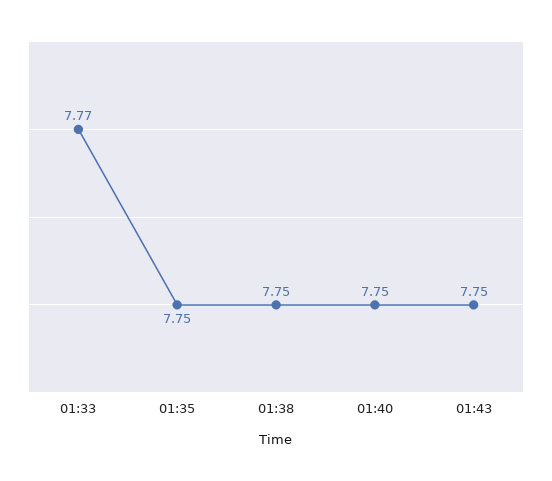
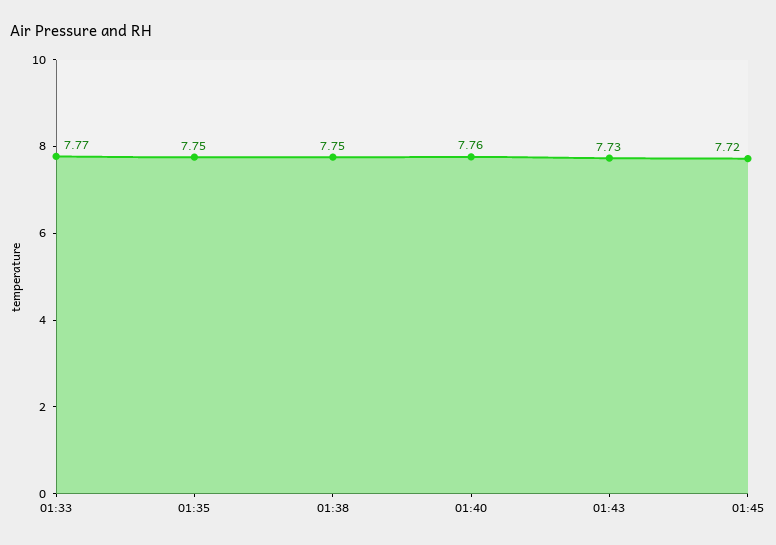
01:40: 7.75 -> 7.76
01:43: 7.75 -> 7.73
01:45: none -> 7.72

